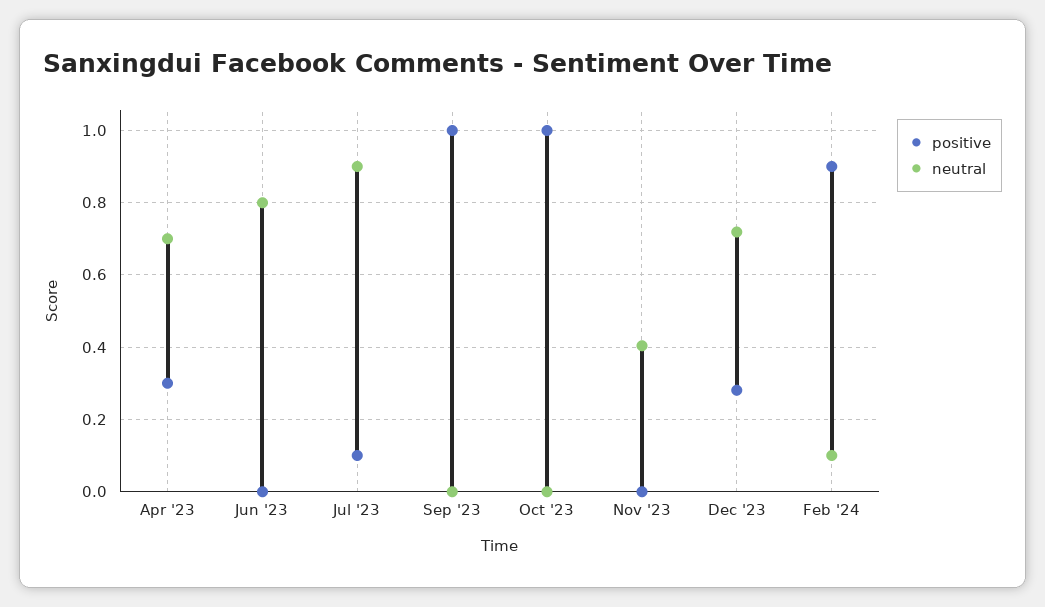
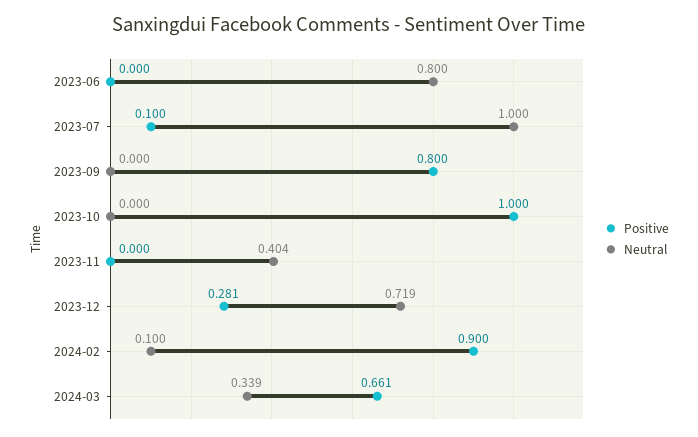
positive, Apr '23: 0.3 -> none
neutral, Apr '23: 0.7 -> none
neutral, Jul '23: 0.9 -> 1
positive, Sep '23: 1 -> 0.8
positive, 2024-03: none -> 0.661
neutral, 2024-03: none -> 0.339

